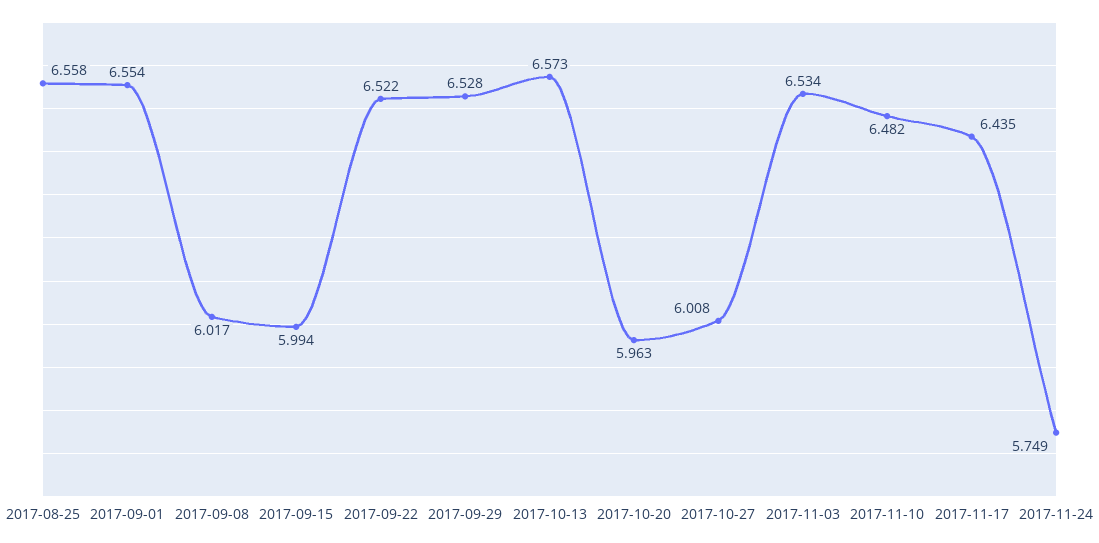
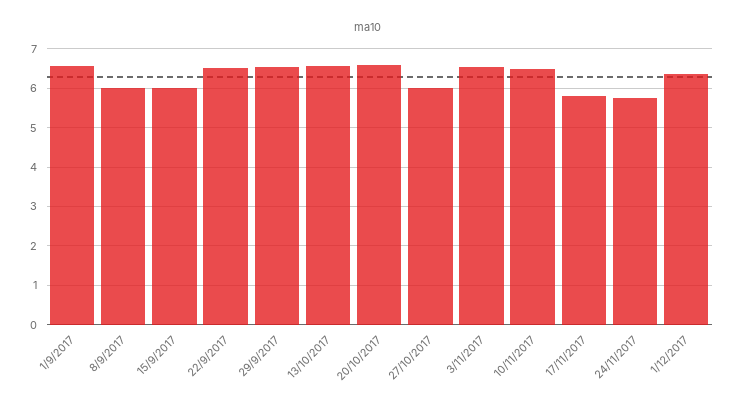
2017-08-25: 6.558 -> none
2017-10-20: 5.963 -> 6.6
2017-11-17: 6.435 -> 5.8
1/12/2017: none -> 6.4

